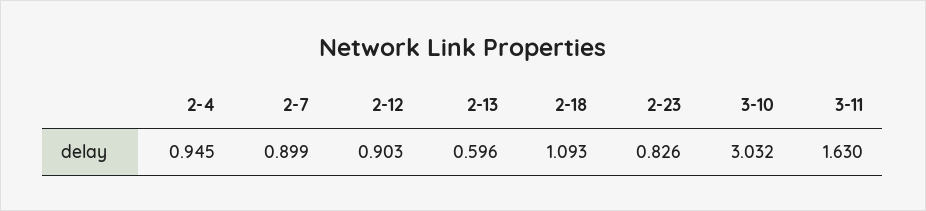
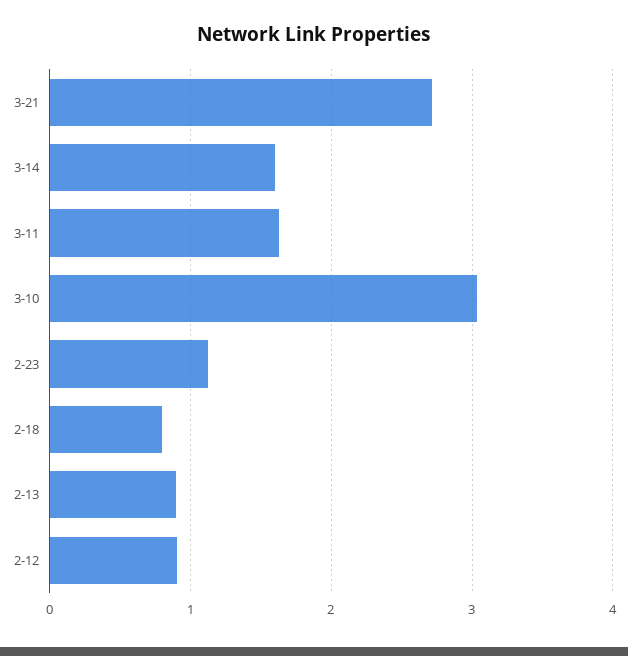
2-4: 0.945 -> none
2-7: 0.899 -> none
2-13: 0.596 -> 0.9
2-18: 1.093 -> 0.8
2-23: 0.826 -> 1.1
3-21: none -> 2.7
3-14: none -> 1.6

